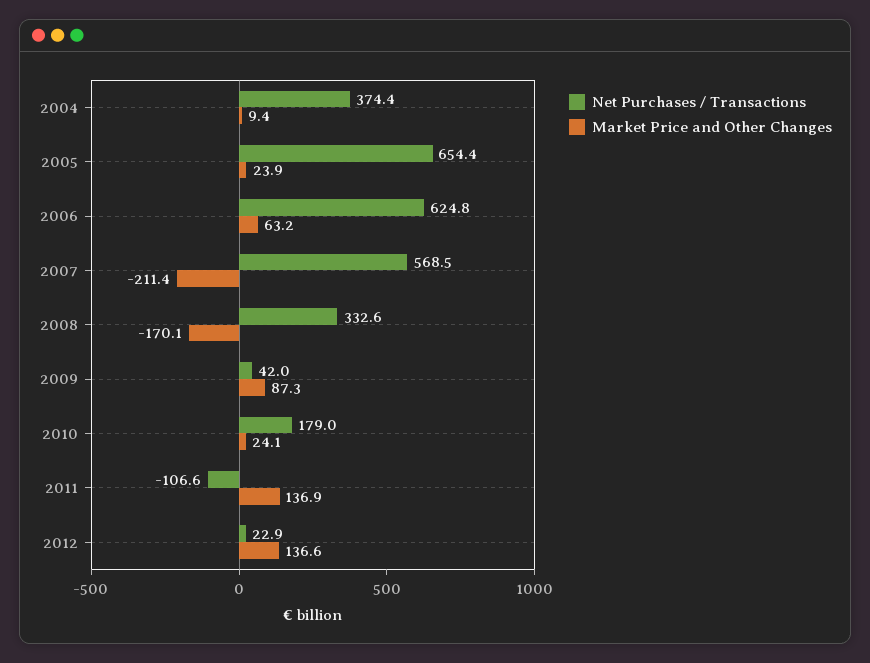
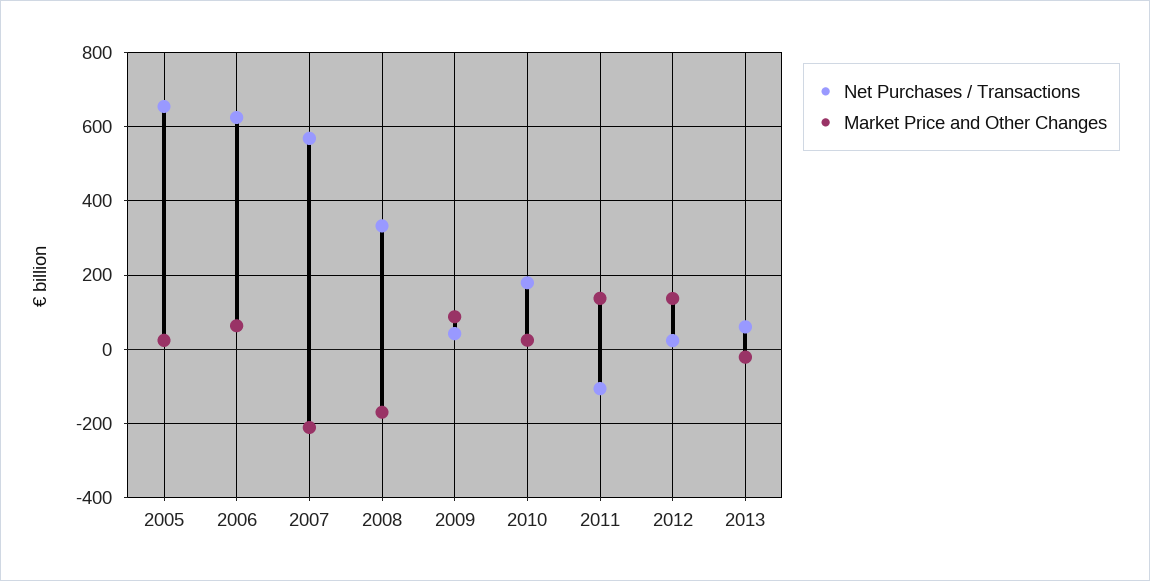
Net Purchases / Transactions, 2004: 374.4 -> none
Market Price and Other Changes, 2004: 9.4 -> none
Net Purchases / Transactions, 2013: none -> 60
Market Price and Other Changes, 2013: none -> -20

